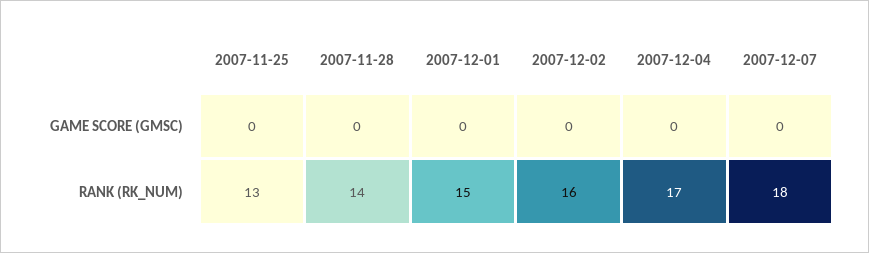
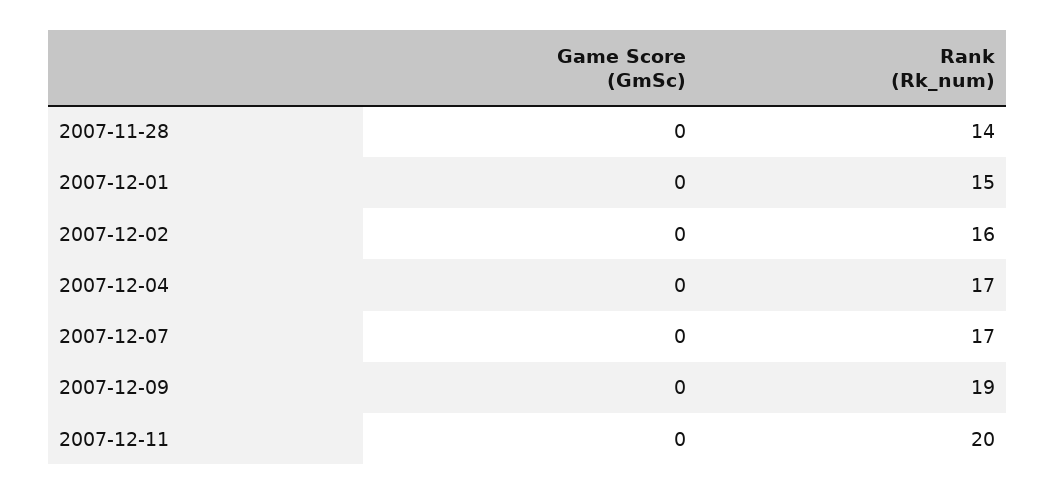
2007-11-25, GAME SCORE (GMSC): 0 -> none
2007-11-25, RANK (RK_NUM): 13 -> none
2007-12-07, RANK (RK_NUM): 18 -> 17
2007-12-09, GAME SCORE (GMSC): none -> 0
2007-12-09, RANK (RK_NUM): none -> 19
2007-12-11, GAME SCORE (GMSC): none -> 0
2007-12-11, RANK (RK_NUM): none -> 20

